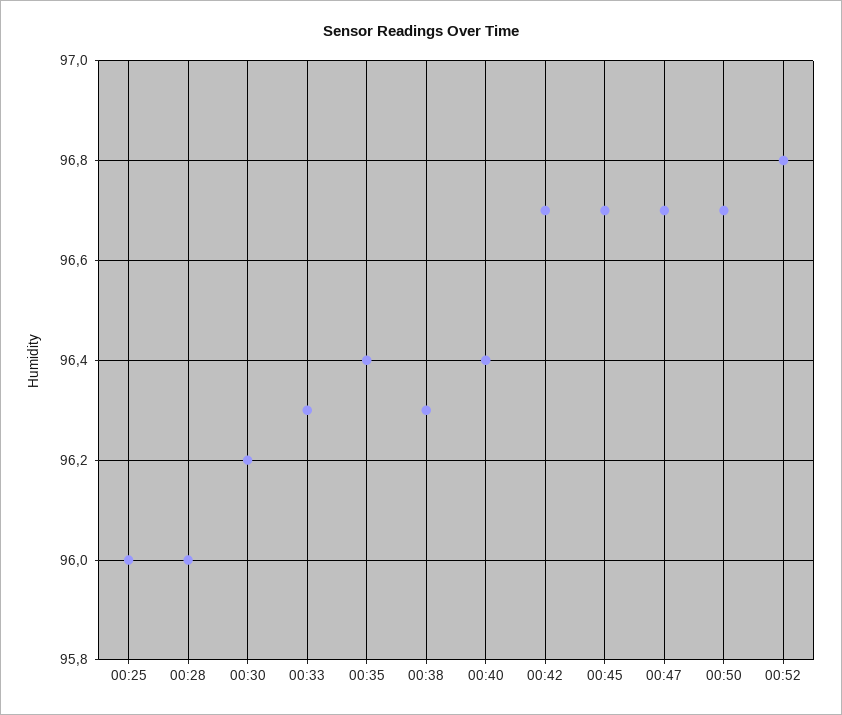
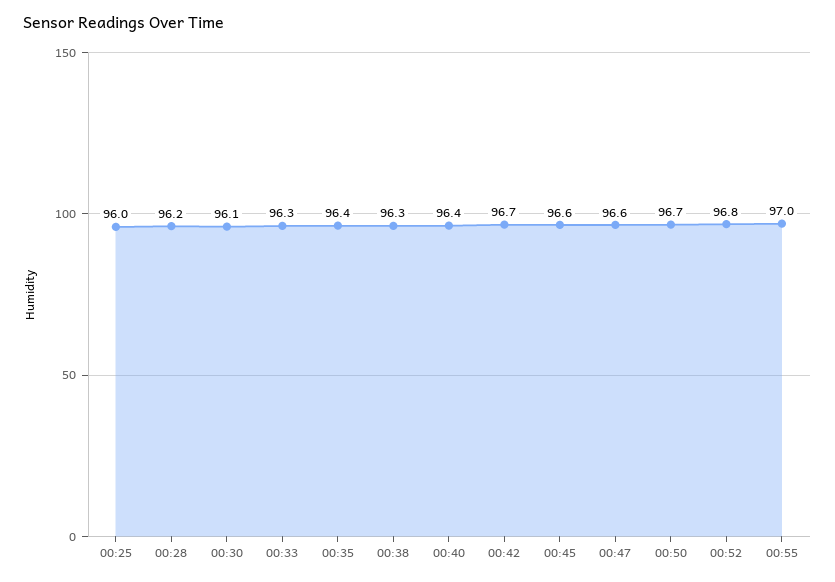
00:28: 96 -> 96.2
00:30: 96.2 -> 96.1
00:45: 96.7 -> 96.6
00:47: 96.7 -> 96.6
00:55: none -> 97

